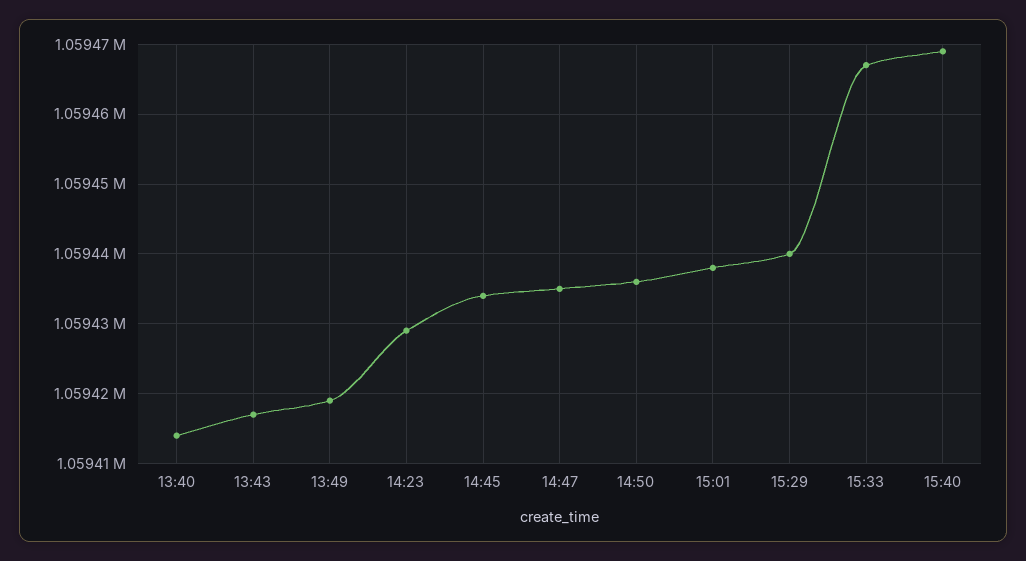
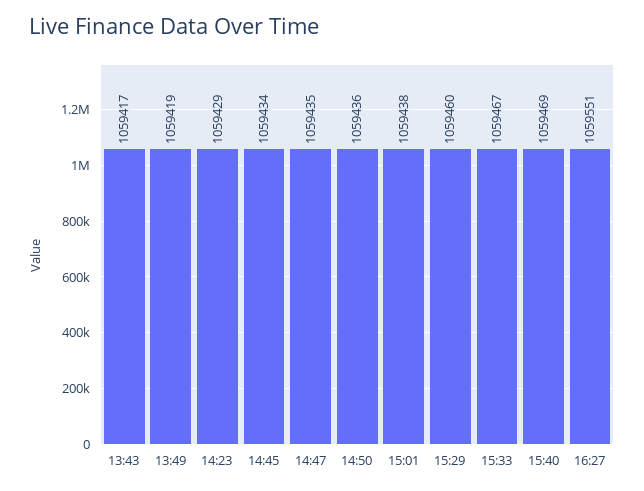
13:40: 1059414 -> none
15:29: 1059440 -> 1059460
16:27: none -> 1059551

